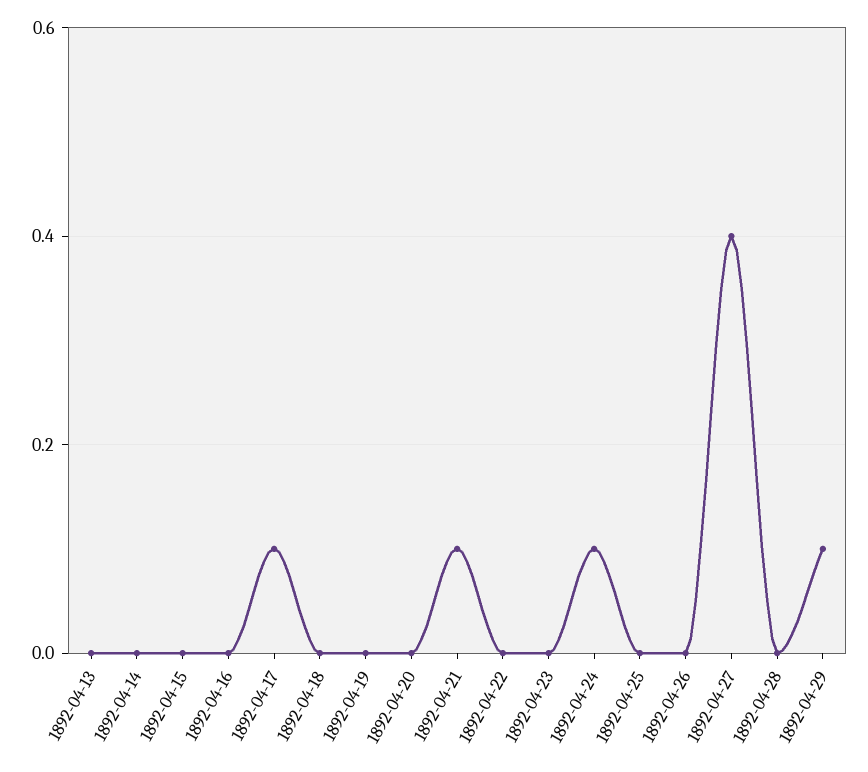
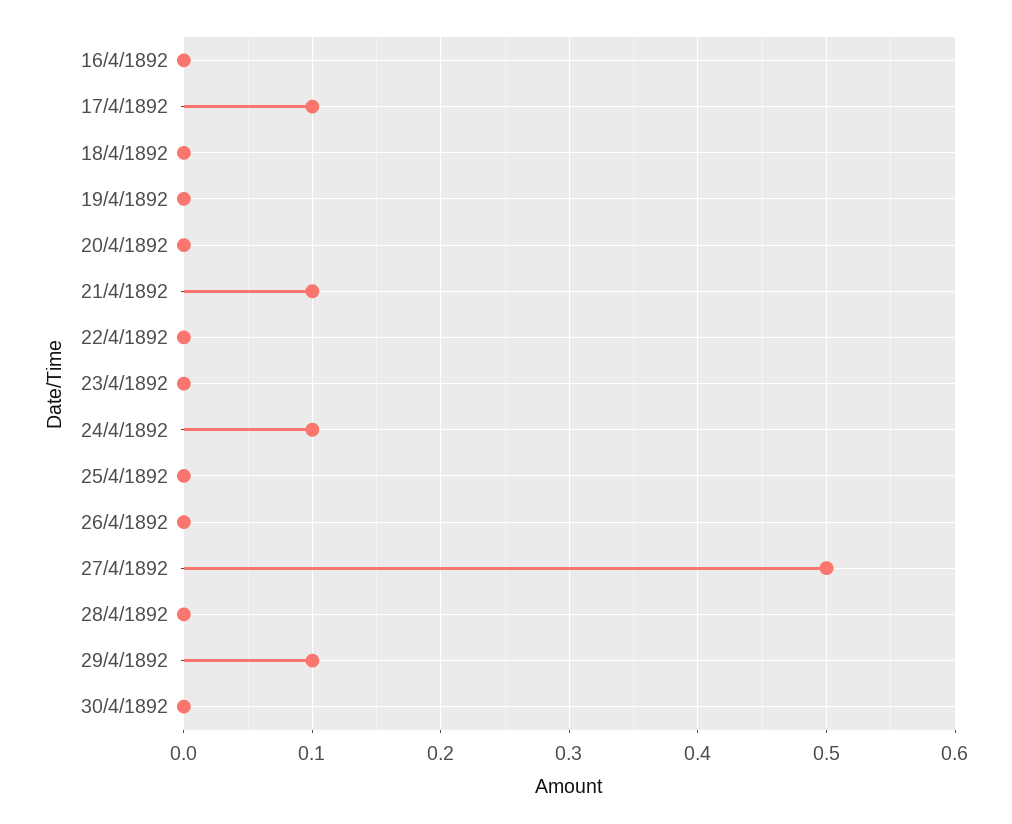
1892-04-13: 0 -> none
1892-04-14: 0 -> none
1892-04-15: 0 -> none
1892-04-27: 0.4 -> 0.5
30/4/1892: none -> 0

